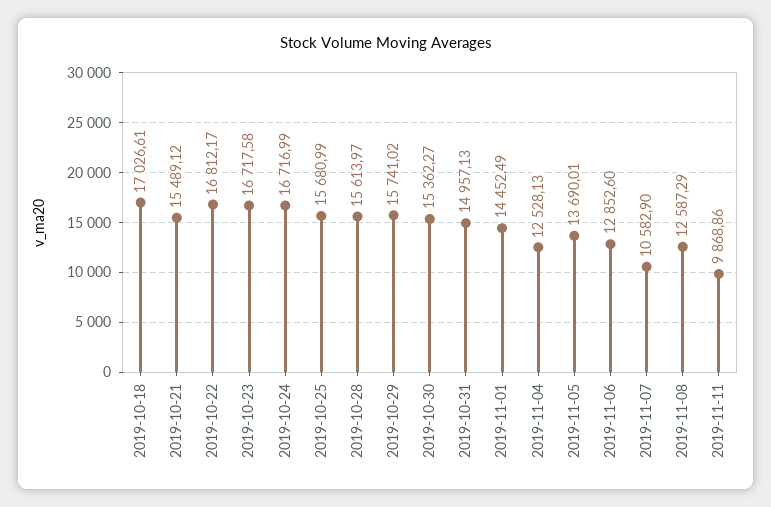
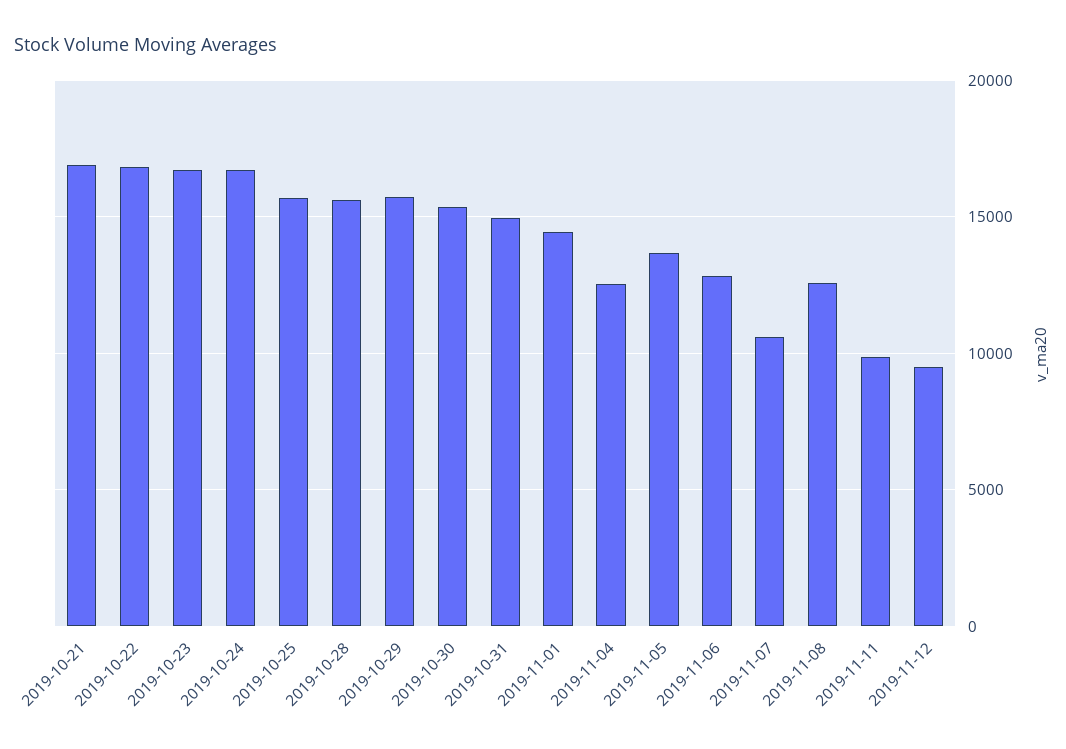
2019-10-18: 17026.61 -> none
2019-10-21: 15489.12 -> 17000
2019-11-12: none -> 9500

